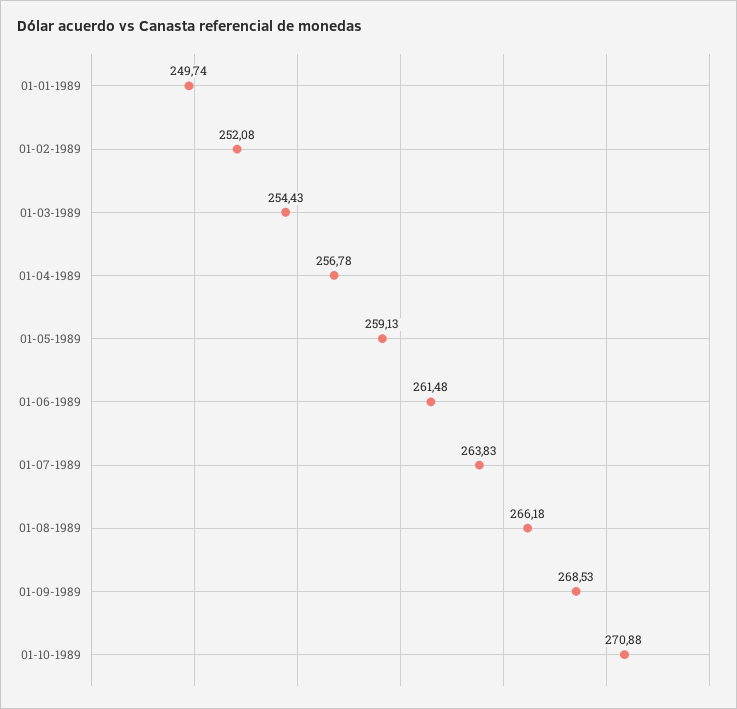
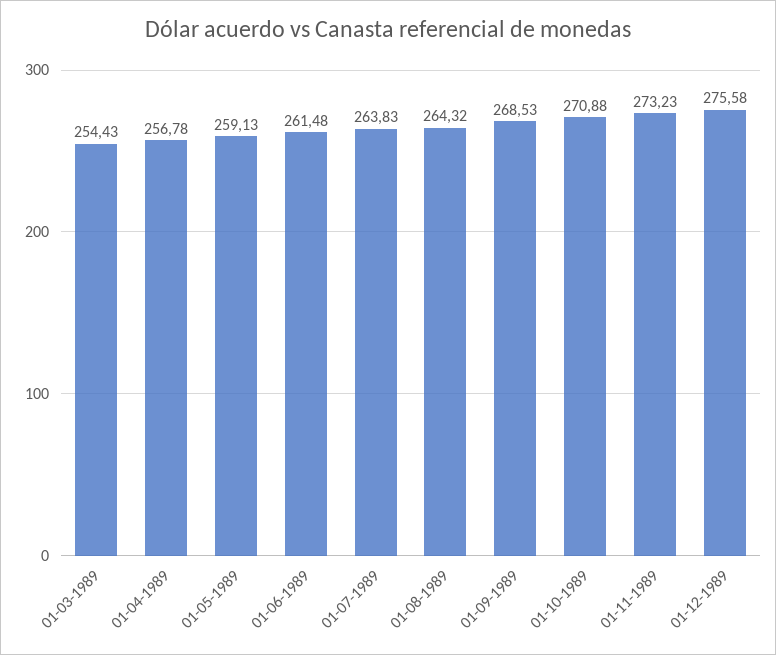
01-01-1989: 249.74 -> none
01-02-1989: 252.08 -> none
01-08-1989: 266.18 -> 264.32
01-11-1989: none -> 273.23
01-12-1989: none -> 275.58

